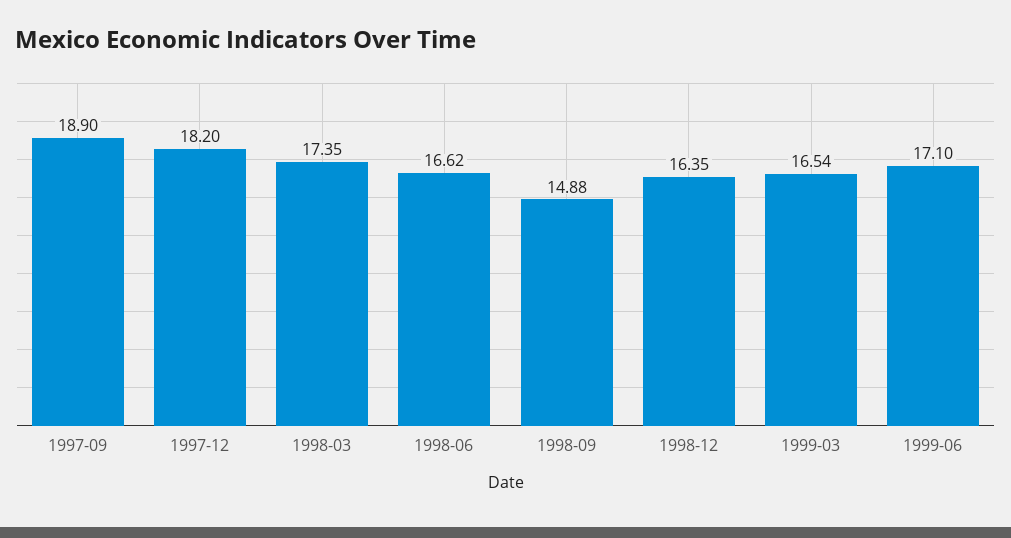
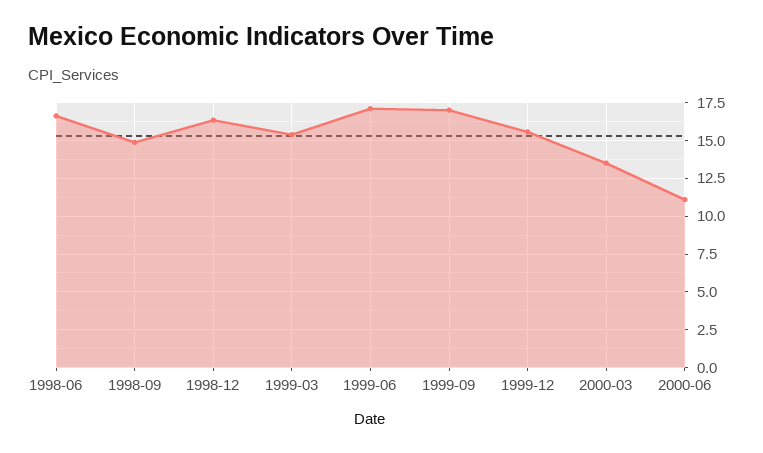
1997-09: 18.9 -> none
1997-12: 18.2 -> none
1998-03: 17.35 -> none
1999-03: 16.54 -> 15.5
1999-09: none -> 17
1999-12: none -> 15.5
2000-03: none -> 13.5
2000-06: none -> 11

